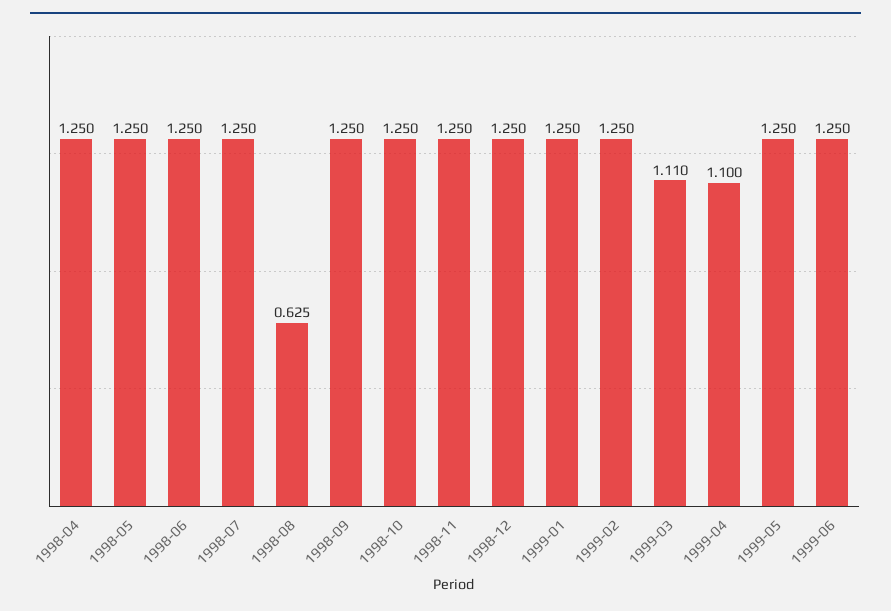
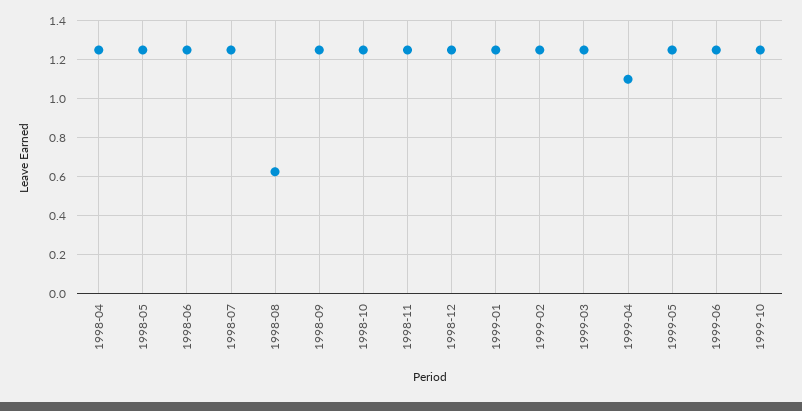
1999-03: 1.11 -> 1.25
1999-10: none -> 1.25

